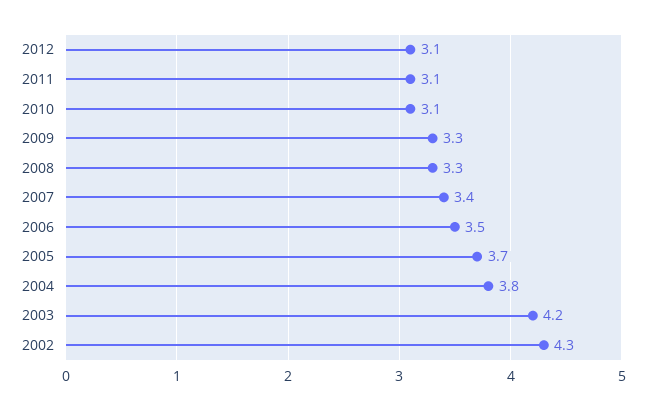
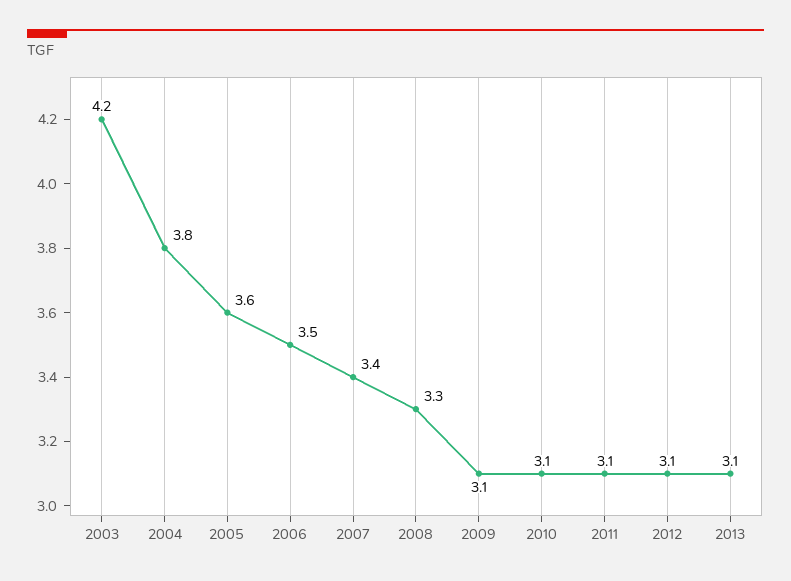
2009: 3.3 -> 3.1
2005: 3.7 -> 3.6
2002: 4.3 -> none
2013: none -> 3.1

